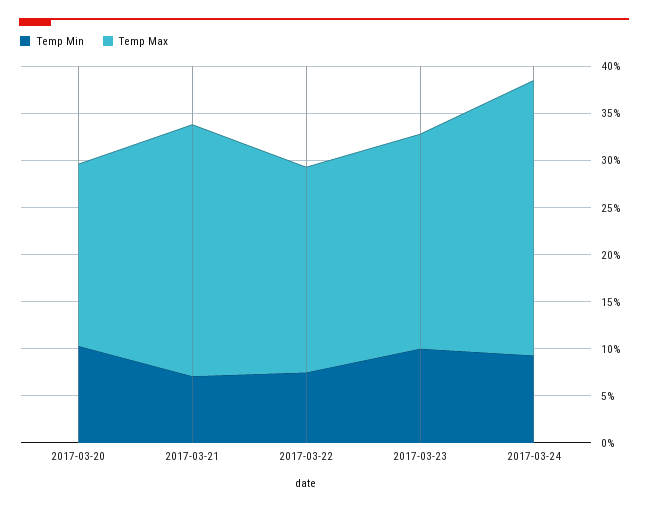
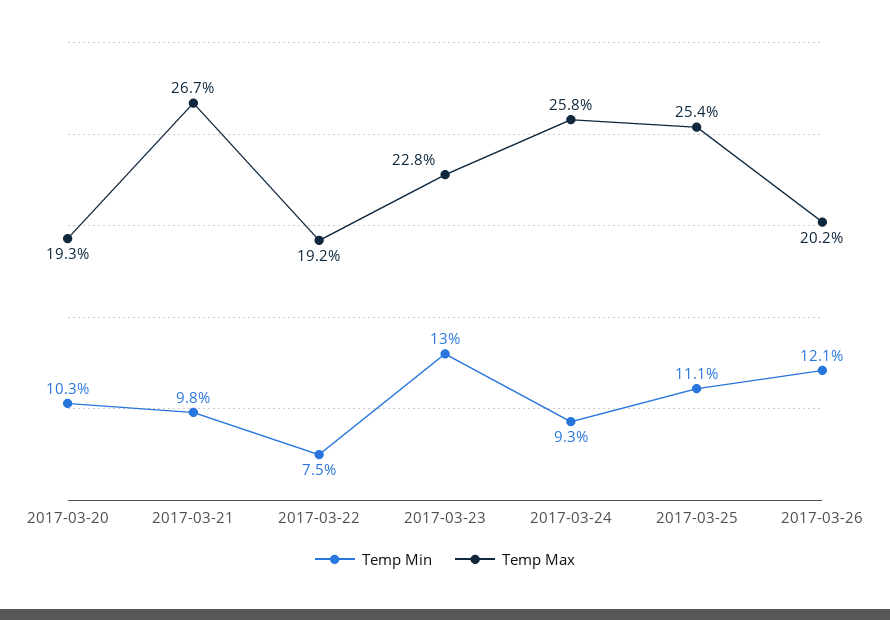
Temp Min, 2017-03-21: 7 -> 9.8
Temp Max, 2017-03-22: 22 -> 19.2
Temp Min, 2017-03-23: 10 -> 13
Temp Max, 2017-03-24: 29 -> 25.8
Temp Min, 2017-03-25: none -> 11.1
Temp Max, 2017-03-25: none -> 25.4
Temp Min, 2017-03-26: none -> 12.1
Temp Max, 2017-03-26: none -> 20.2

